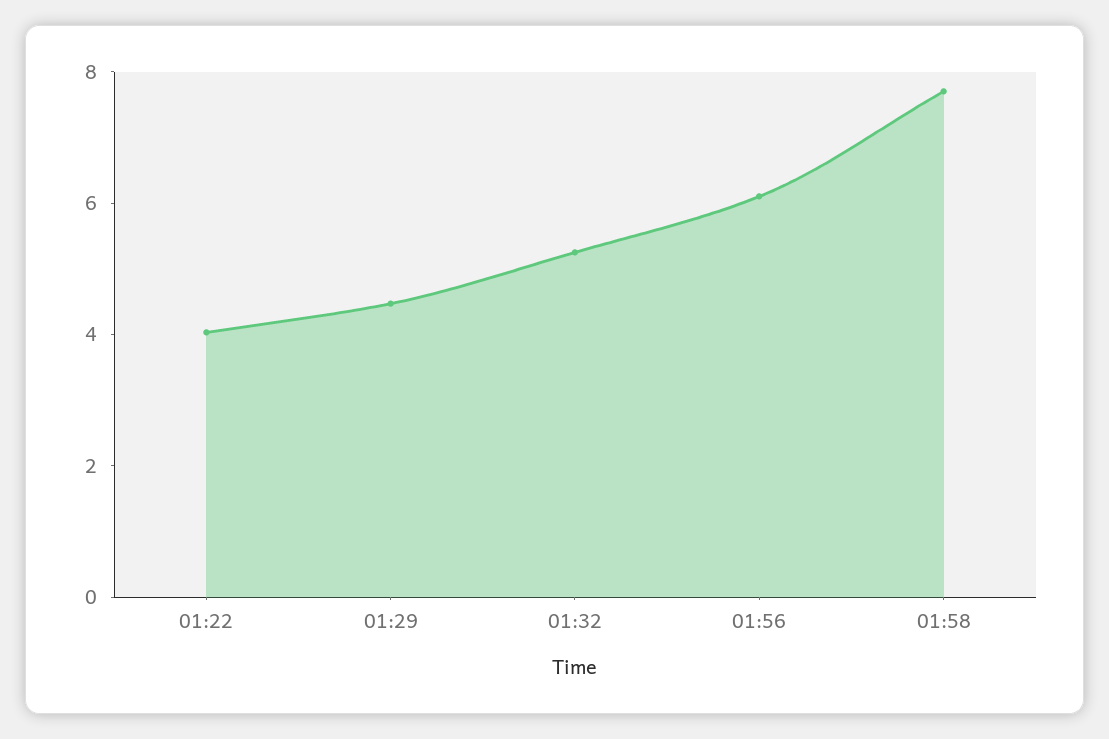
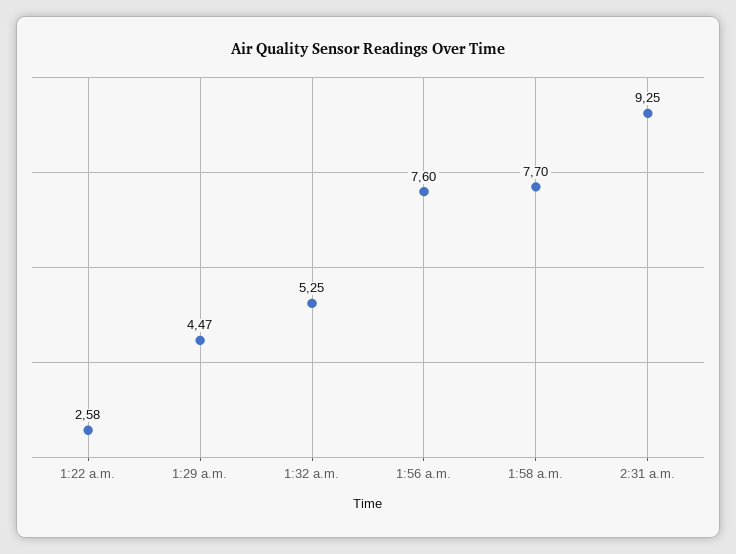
01:22: 4 -> 2.58
01:56: 6 -> 7.6
2:31 a.m.: none -> 9.25

